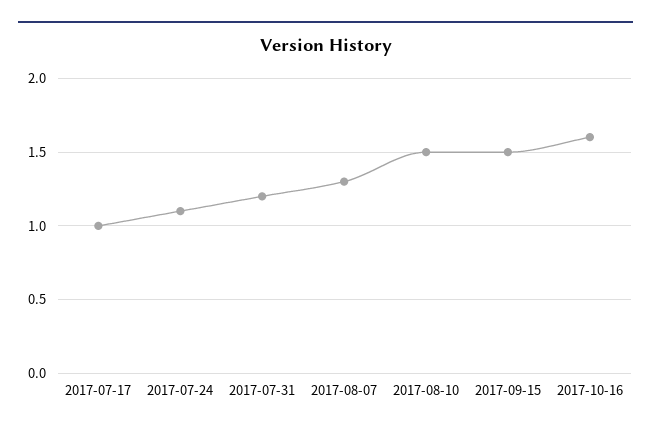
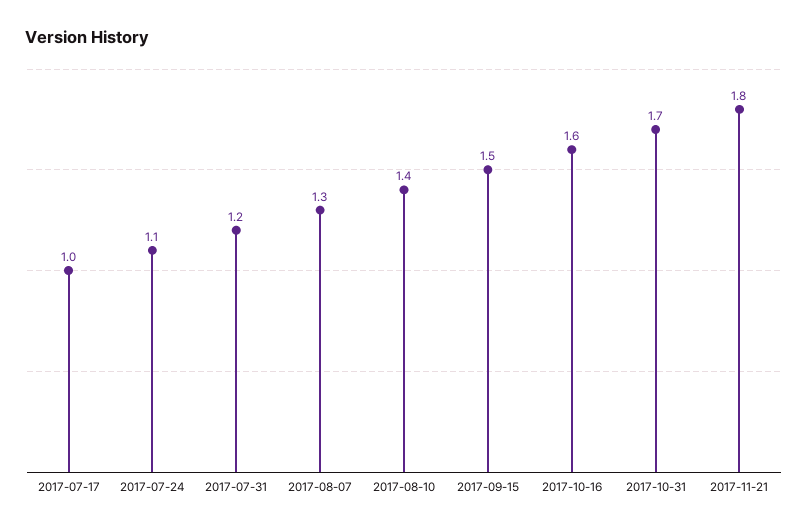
2017-08-10: 1.5 -> 1.4
2017-10-31: none -> 1.7
2017-11-21: none -> 1.8

